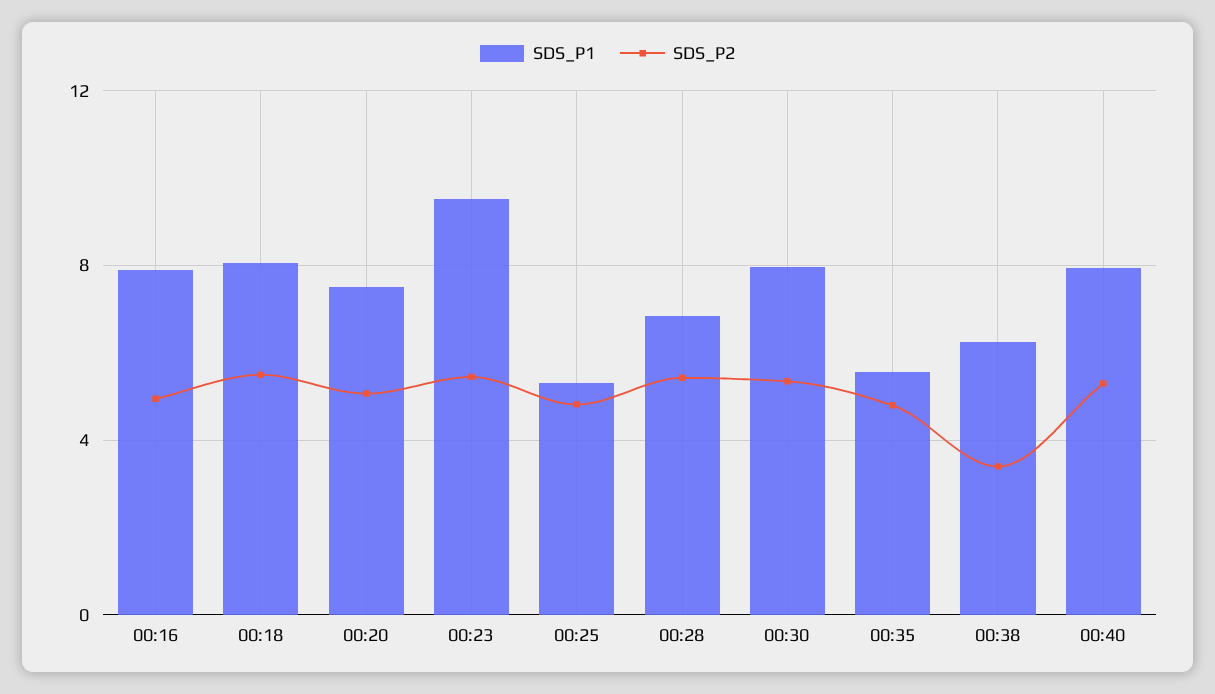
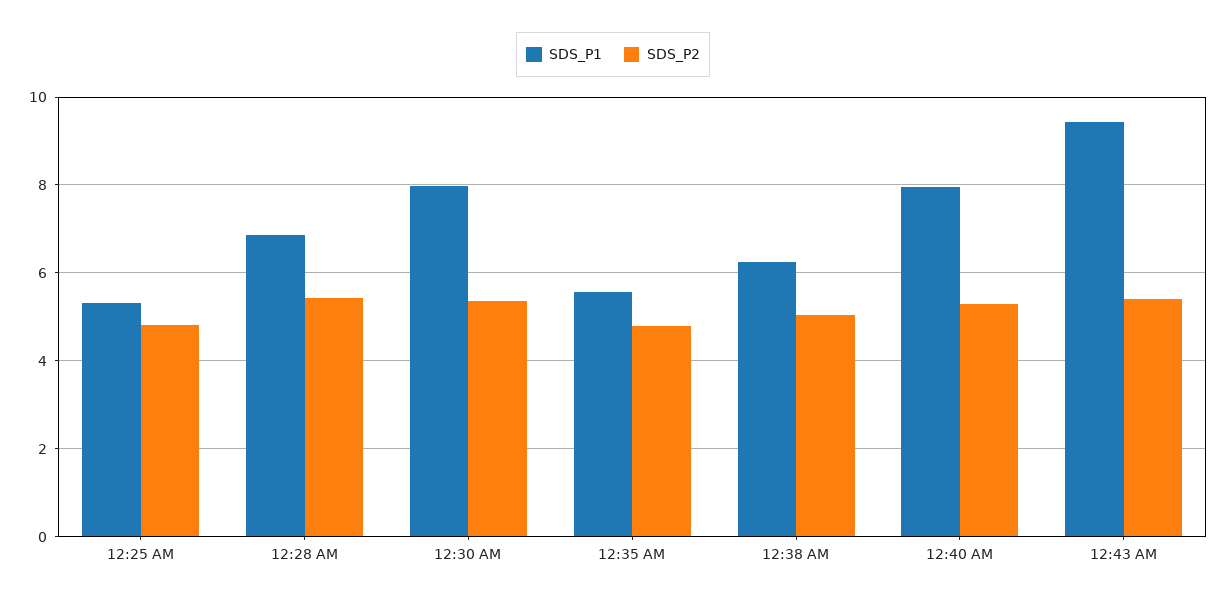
SDS_P1, 00:16: 8 -> none
SDS_P2, 00:16: 5 -> none
SDS_P1, 00:18: 8 -> none
SDS_P2, 00:18: 5.5 -> none
SDS_P1, 00:20: 7.5 -> none
SDS_P2, 00:20: 5 -> none
SDS_P1, 00:23: 9.5 -> none
SDS_P2, 00:23: 5.5 -> none
SDS_P2, 00:38: 3.5 -> 5
SDS_P1, 12:43 AM: none -> 9.4
SDS_P2, 12:43 AM: none -> 5.4

